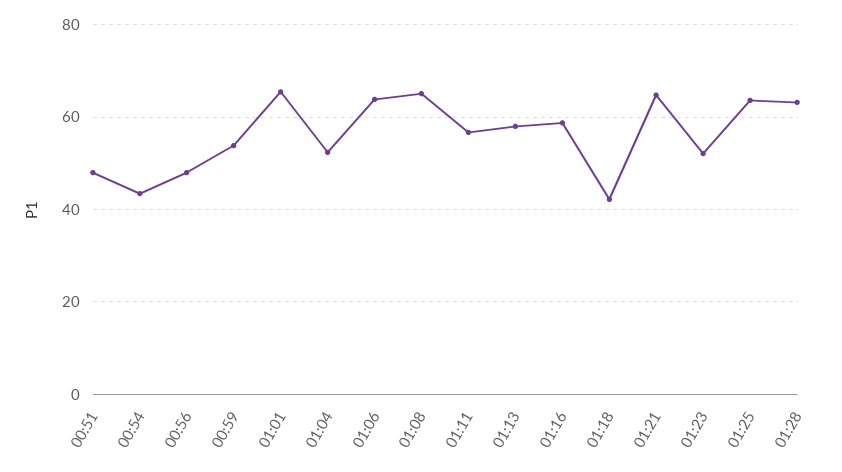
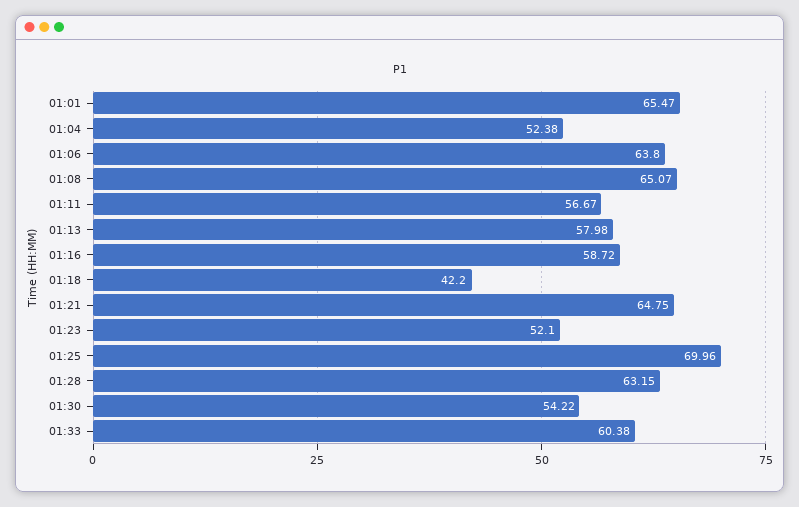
00:51: 48 -> none
00:54: 44 -> none
00:56: 48 -> none
00:59: 54 -> none
01:25: 64 -> 69.96
01:30: none -> 54.22
01:33: none -> 60.38

